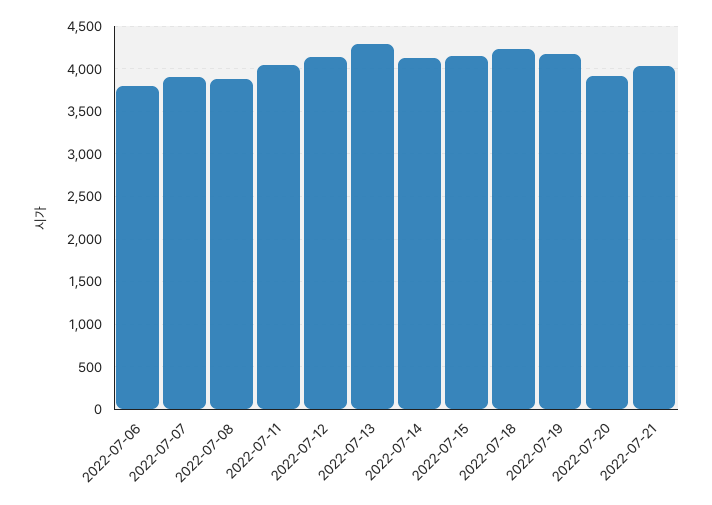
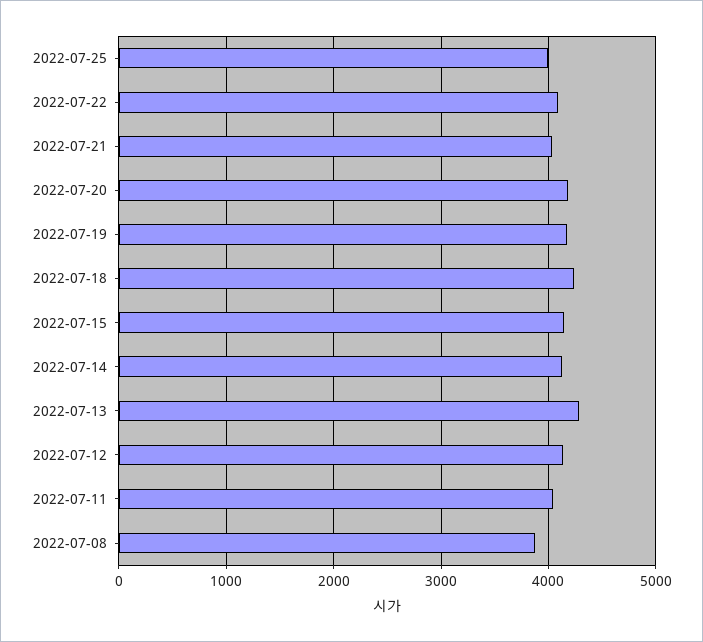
2022-07-06: 3800 -> none
2022-07-07: 3900 -> none
2022-07-20: 3900 -> 4200
2022-07-25: none -> 4000
2022-07-22: none -> 4100

